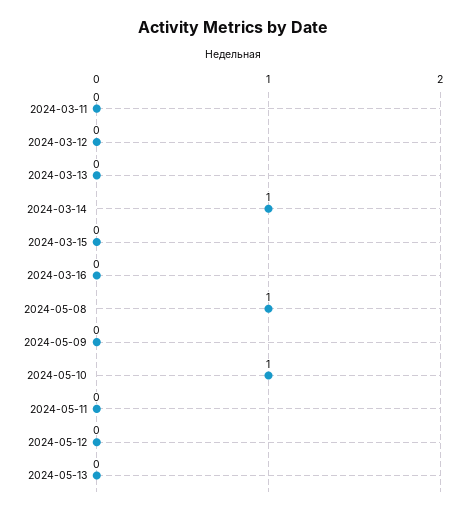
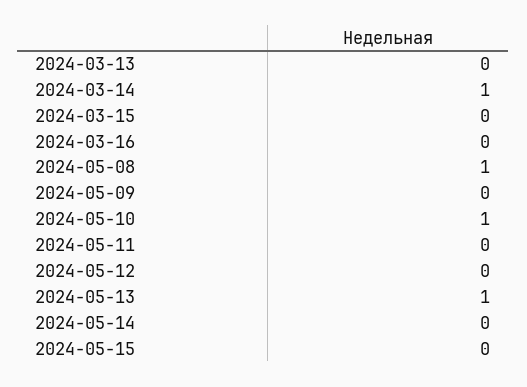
2024-03-11: 0 -> none
2024-03-12: 0 -> none
2024-05-13: 0 -> 1
2024-05-14: none -> 0
2024-05-15: none -> 0

